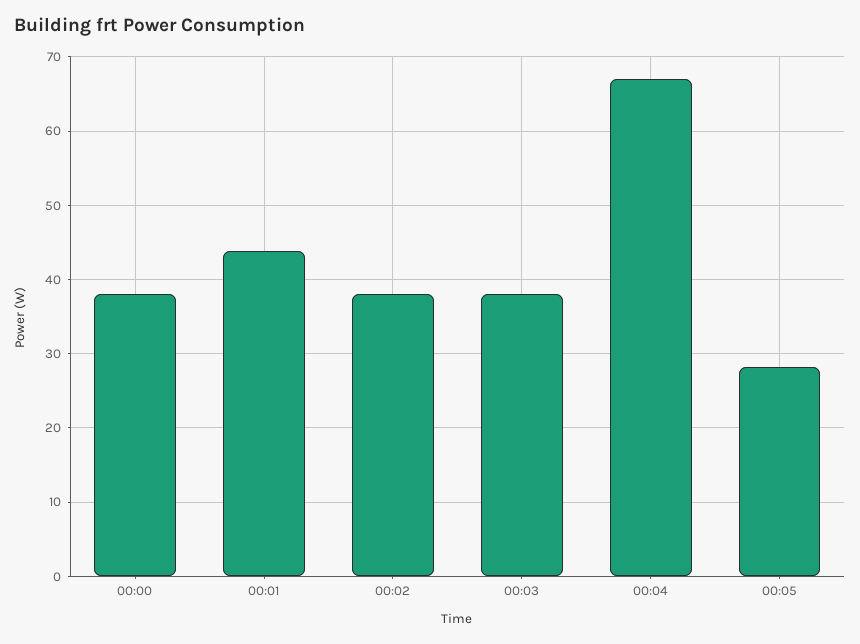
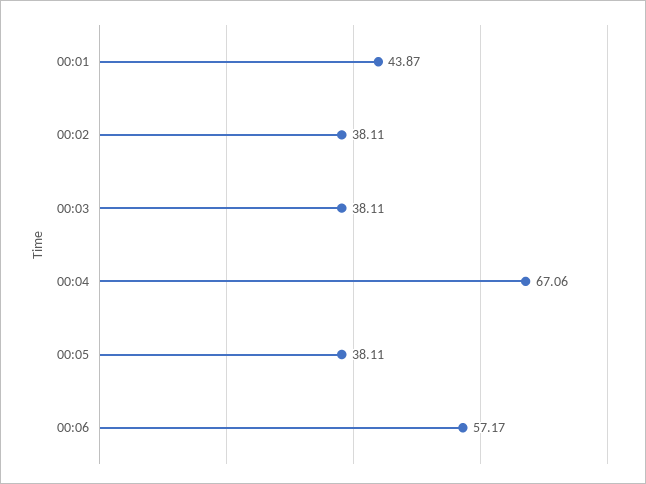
00:00: 38 -> none
00:05: 28 -> 38.11
00:06: none -> 57.17

